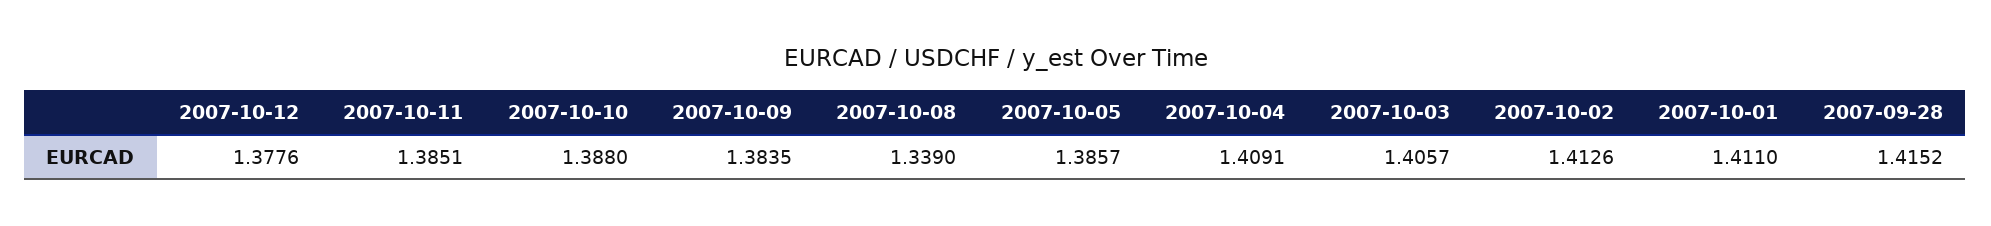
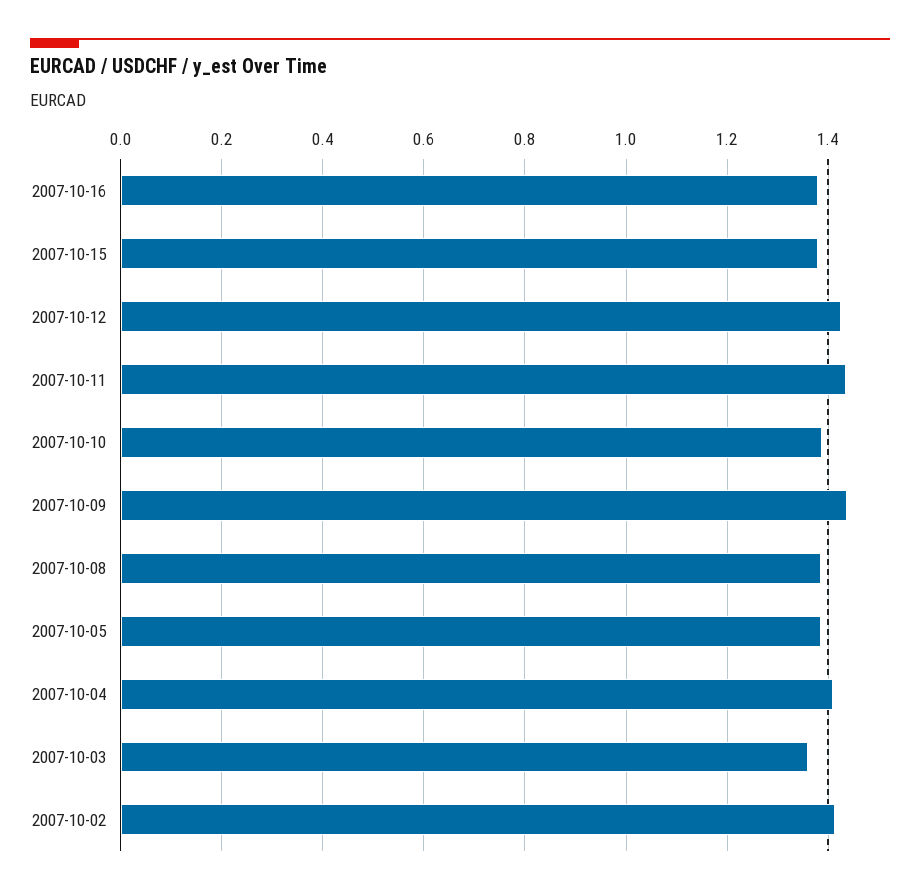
2007-10-12: 1.3776 -> 1.42
2007-10-11: 1.3851 -> 1.44
2007-10-09: 1.3835 -> 1.44
2007-10-08: 1.339 -> 1.38
2007-10-03: 1.4057 -> 1.36
2007-10-01: 1.411 -> none
2007-09-28: 1.4152 -> none
2007-10-16: none -> 1.38
2007-10-15: none -> 1.38

